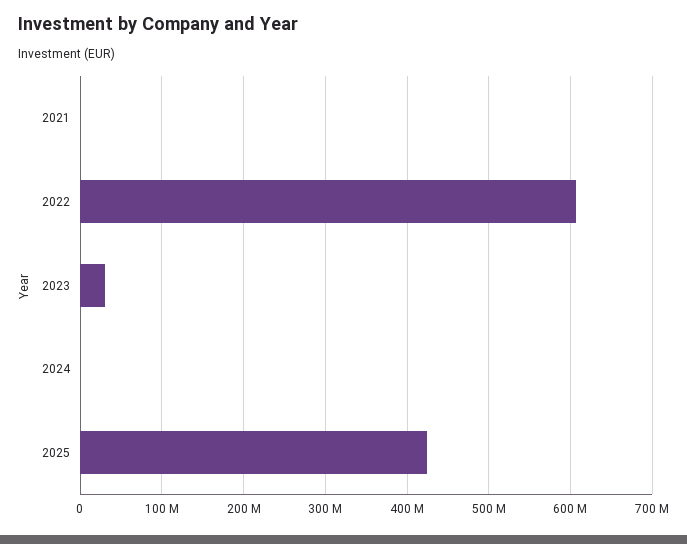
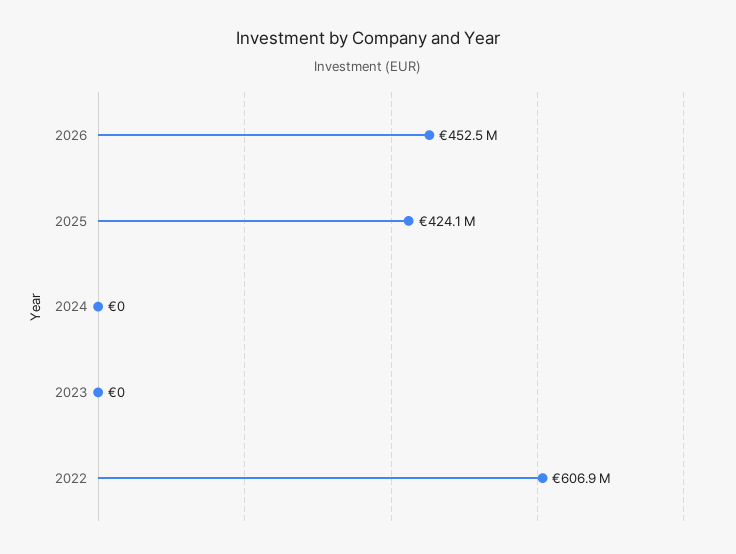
2021: 0 -> none
2023: 30000000 -> 0
2026: none -> 452500000

